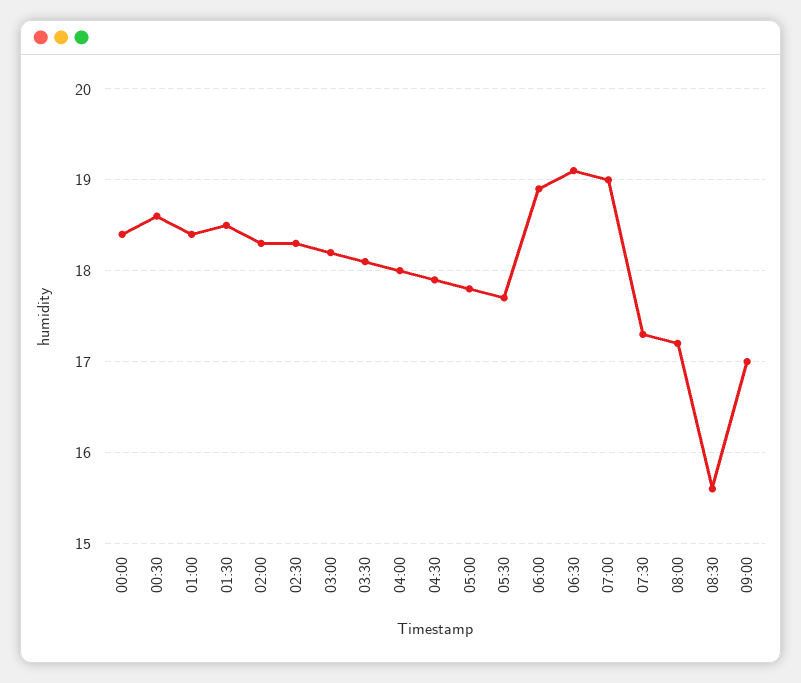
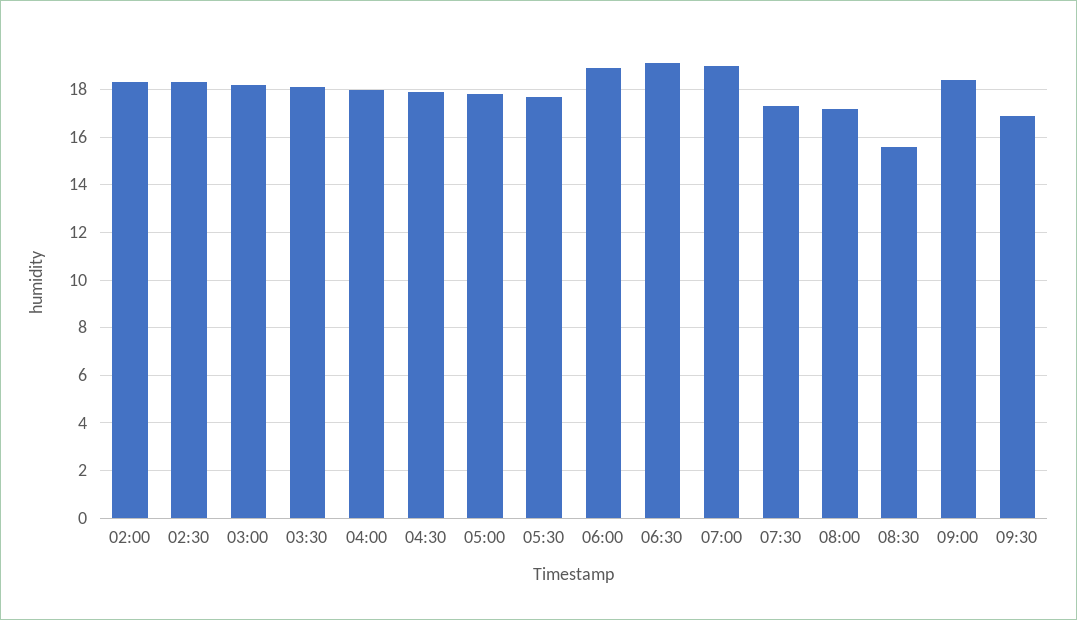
00:00: 18.4 -> none
00:30: 18.6 -> none
01:00: 18.4 -> none
01:30: 18.5 -> none
09:00: 17 -> 18.5
09:30: none -> 17

